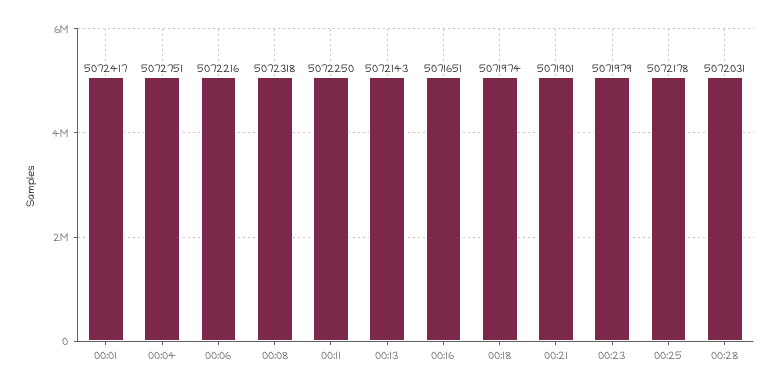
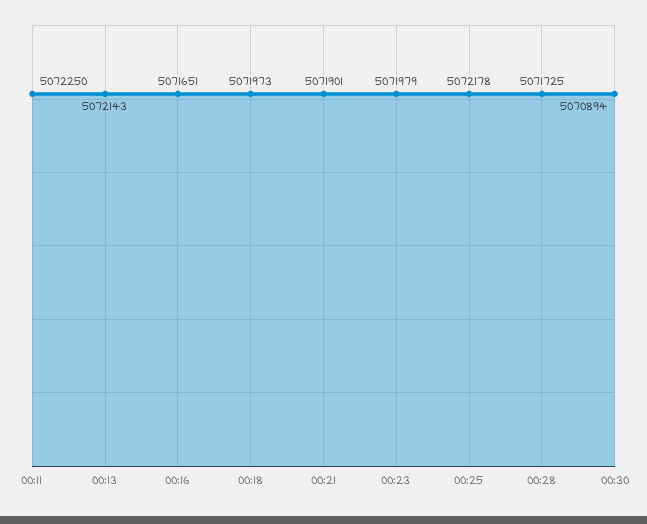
00:01: 5072417 -> none
00:04: 5072751 -> none
00:06: 5072216 -> none
00:08: 5072318 -> none
00:18: 5071974 -> 5071973
00:28: 5072031 -> 5071725
00:30: none -> 5070894

